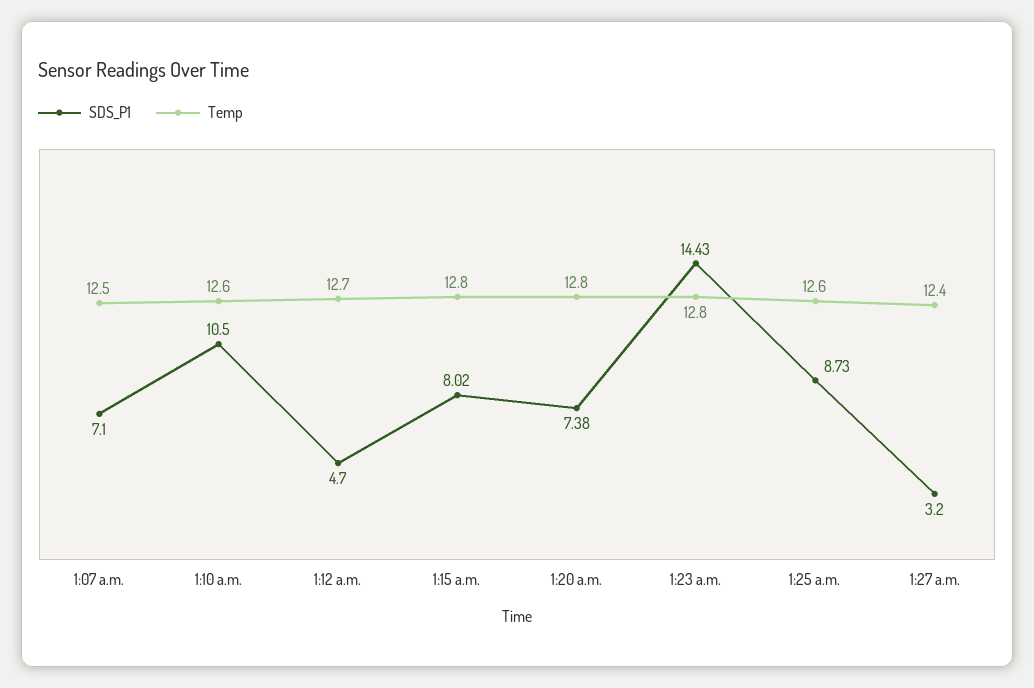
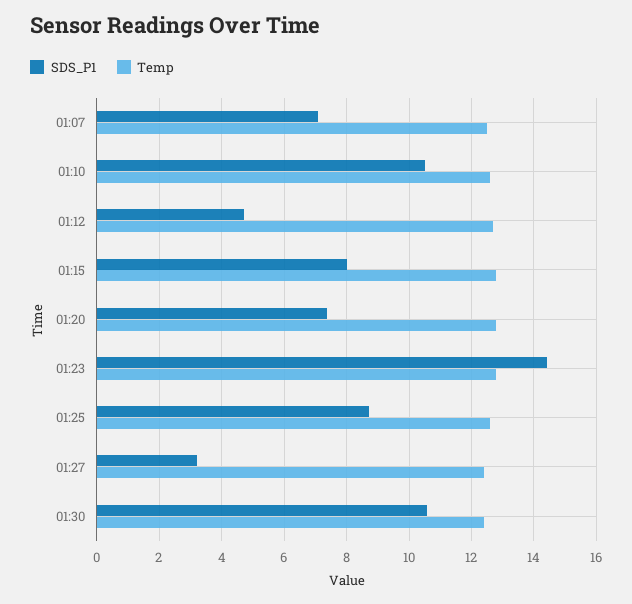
SDS_P1, 01:30: none -> 10.6
Temp, 01:30: none -> 12.4

